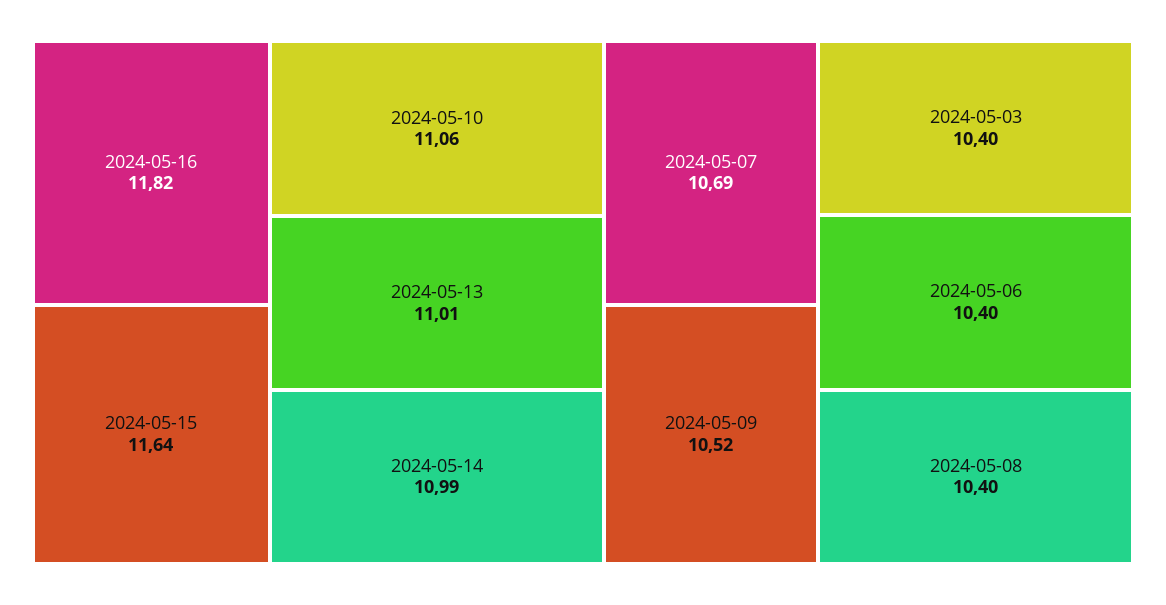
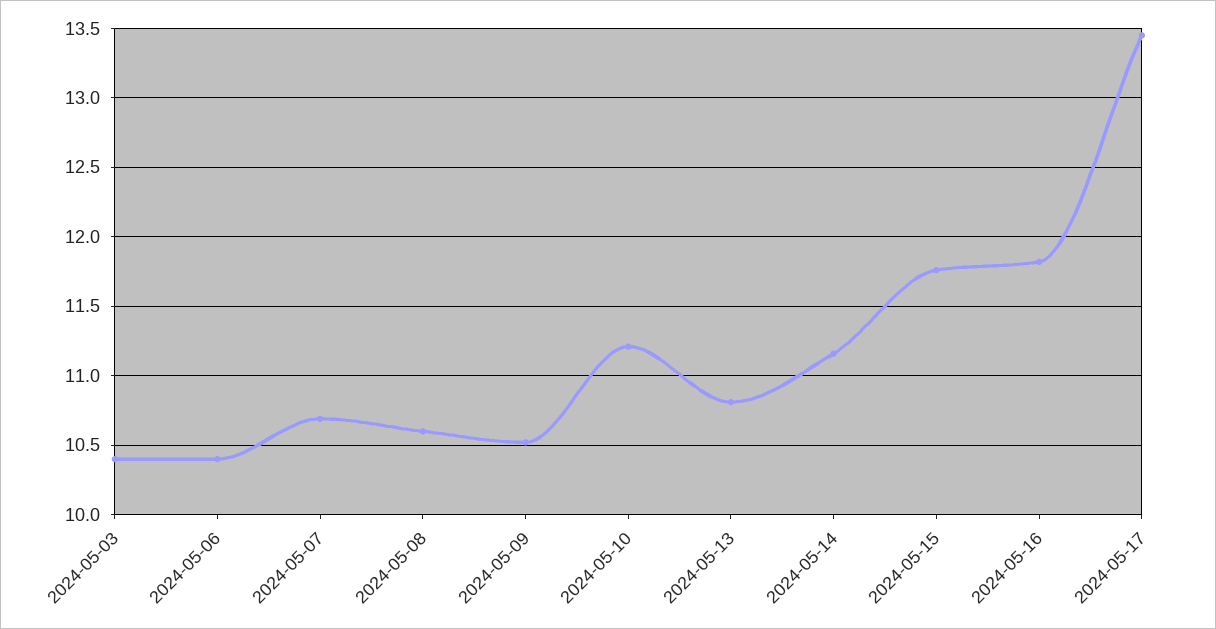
2024-05-15: 11.64 -> 11.75
2024-05-10: 11.06 -> 11.2
2024-05-13: 11.01 -> 10.8
2024-05-14: 10.99 -> 11.15
2024-05-08: 10.4 -> 10.6
2024-05-17: none -> 13.45

